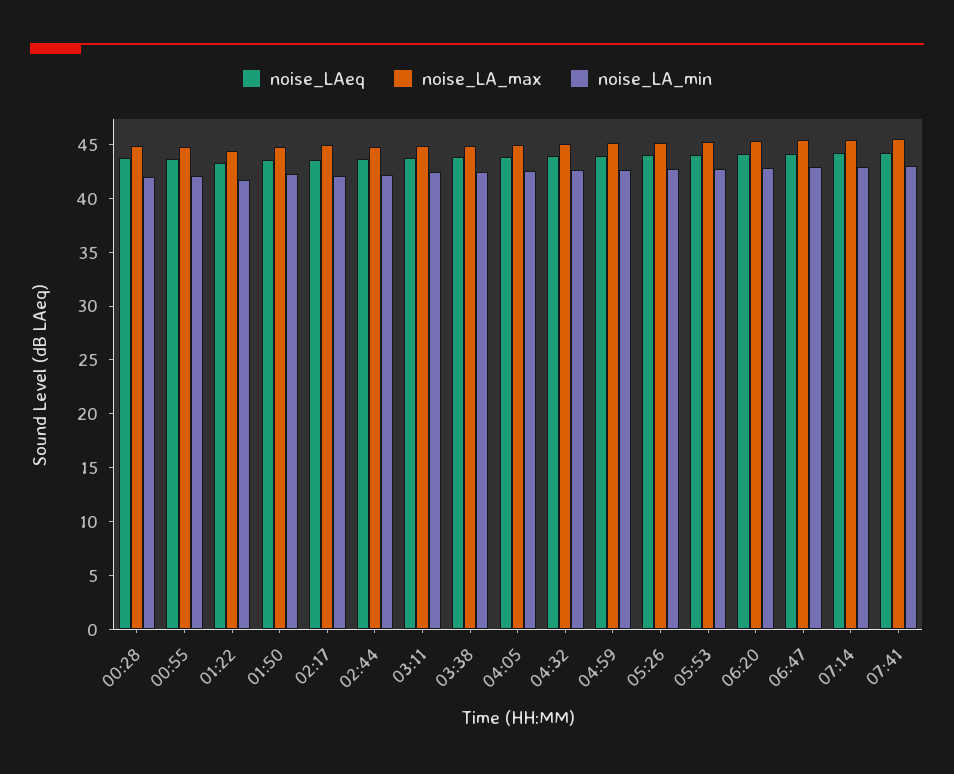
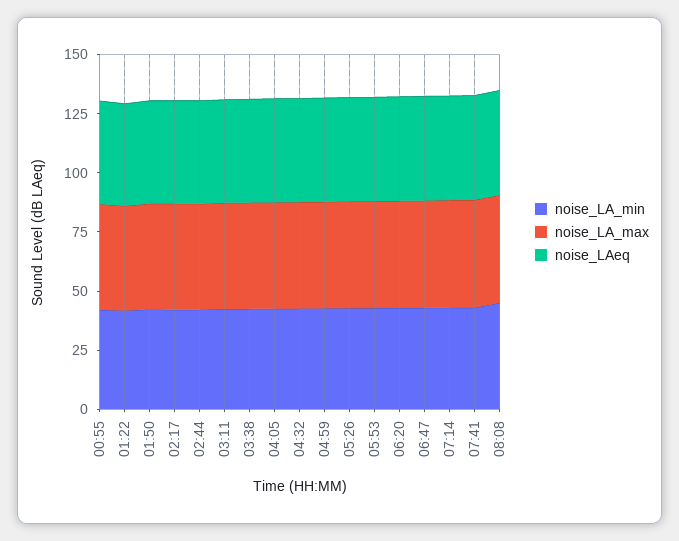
noise_LAeq, 00:28: 44 -> none
noise_LA_max, 00:28: 45 -> none
noise_LA_min, 00:28: 42 -> none
noise_LA_min, 08:08: none -> 45
noise_LA_max, 08:08: none -> 45
noise_LAeq, 08:08: none -> 45

